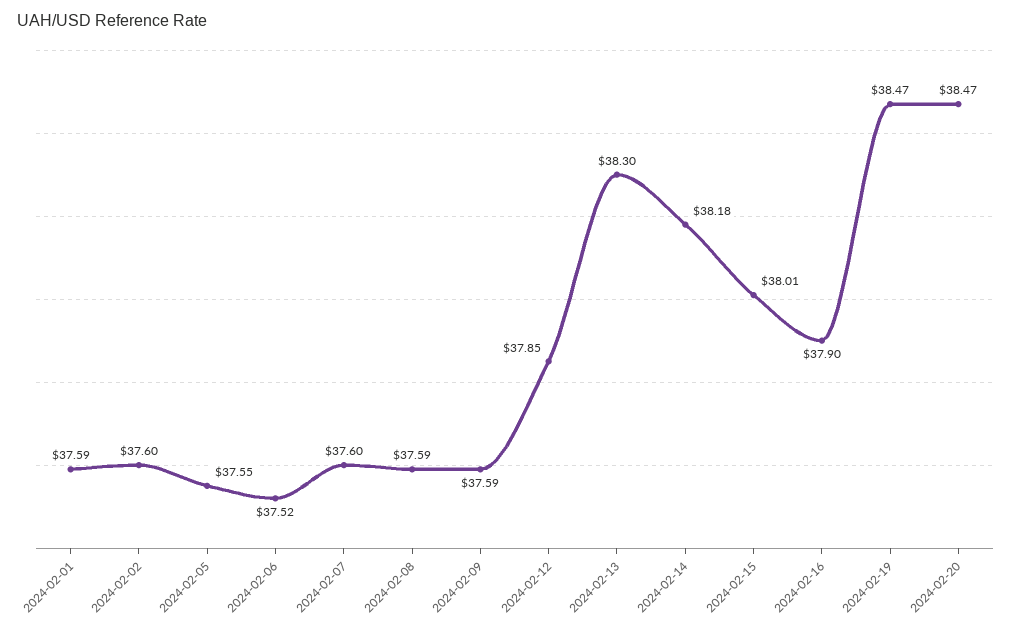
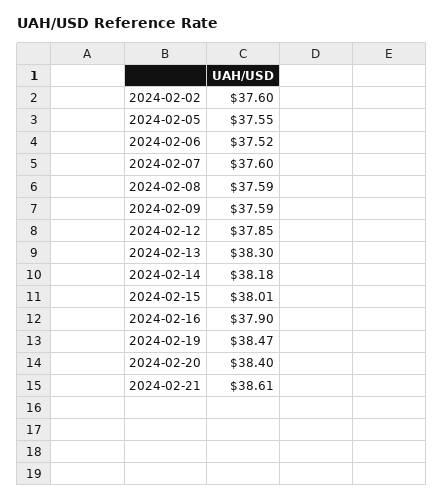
2024-02-01: 37.59 -> none
2024-02-20: 38.47 -> 38.4
2024-02-21: none -> 38.61

